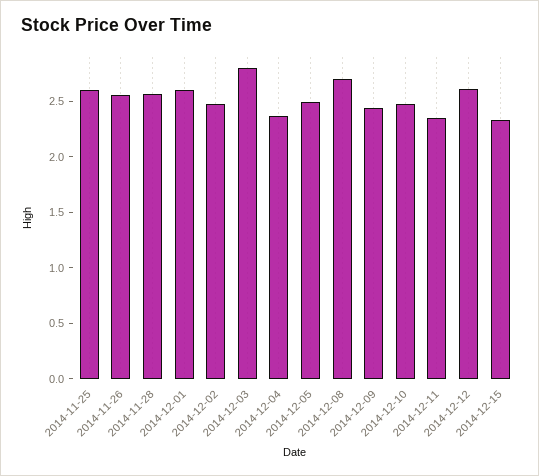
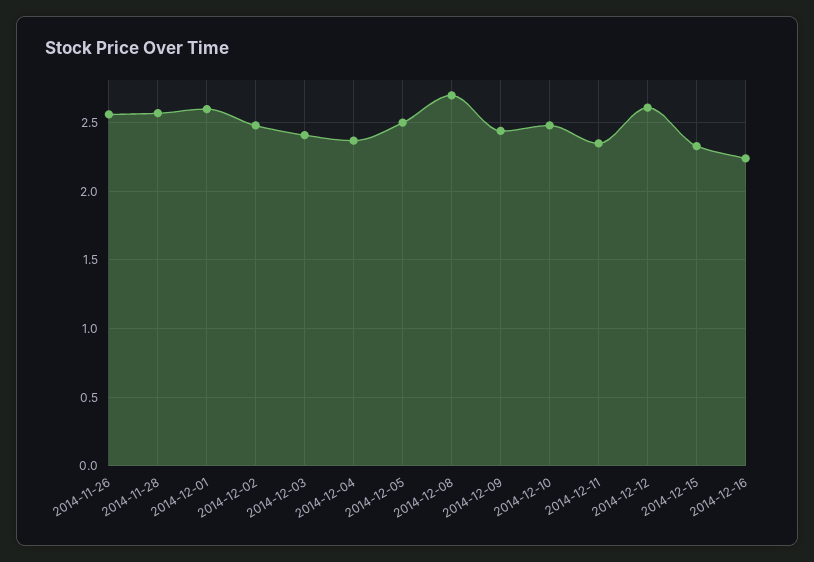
2014-11-25: 2.6 -> none
2014-12-03: 2.8 -> 2.4
2014-12-16: none -> 2.25

